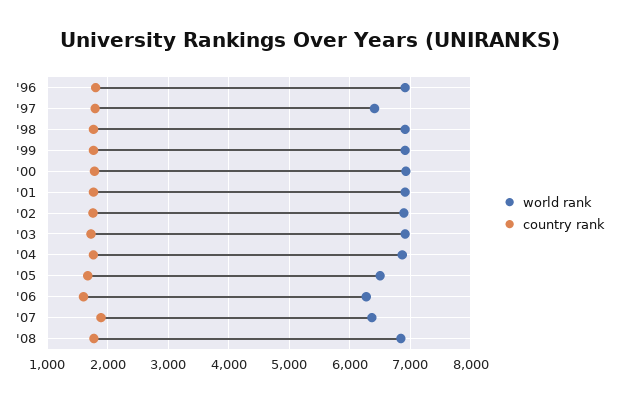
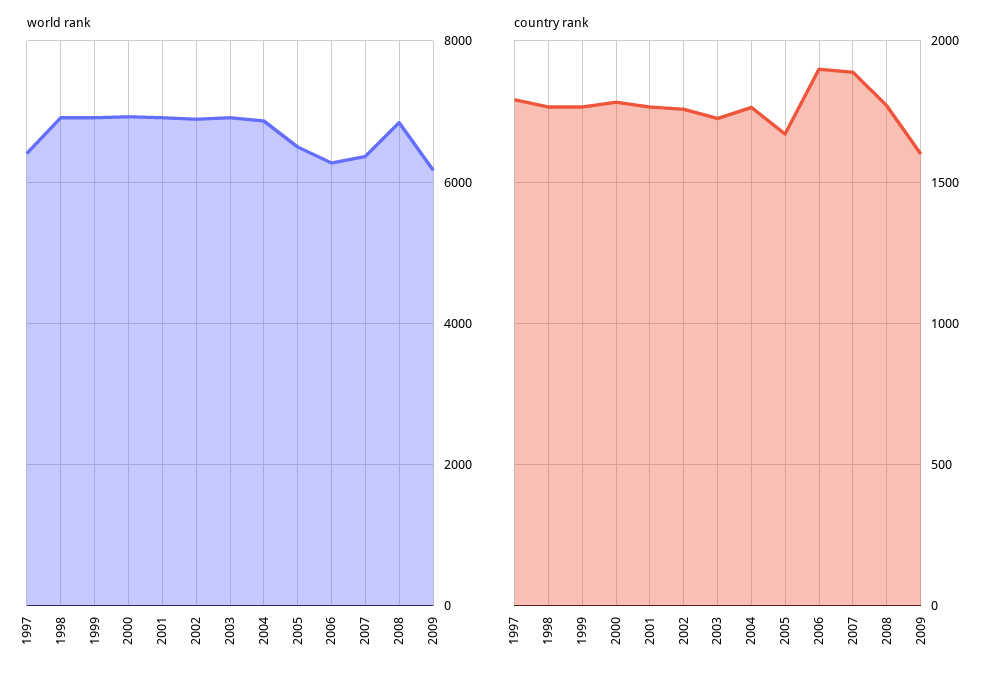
world rank, '96: 6900 -> none
country rank, '96: 1800 -> none
country rank, '06: 1600 -> 1900
world rank, 2009: none -> 6200
country rank, 2009: none -> 1600

